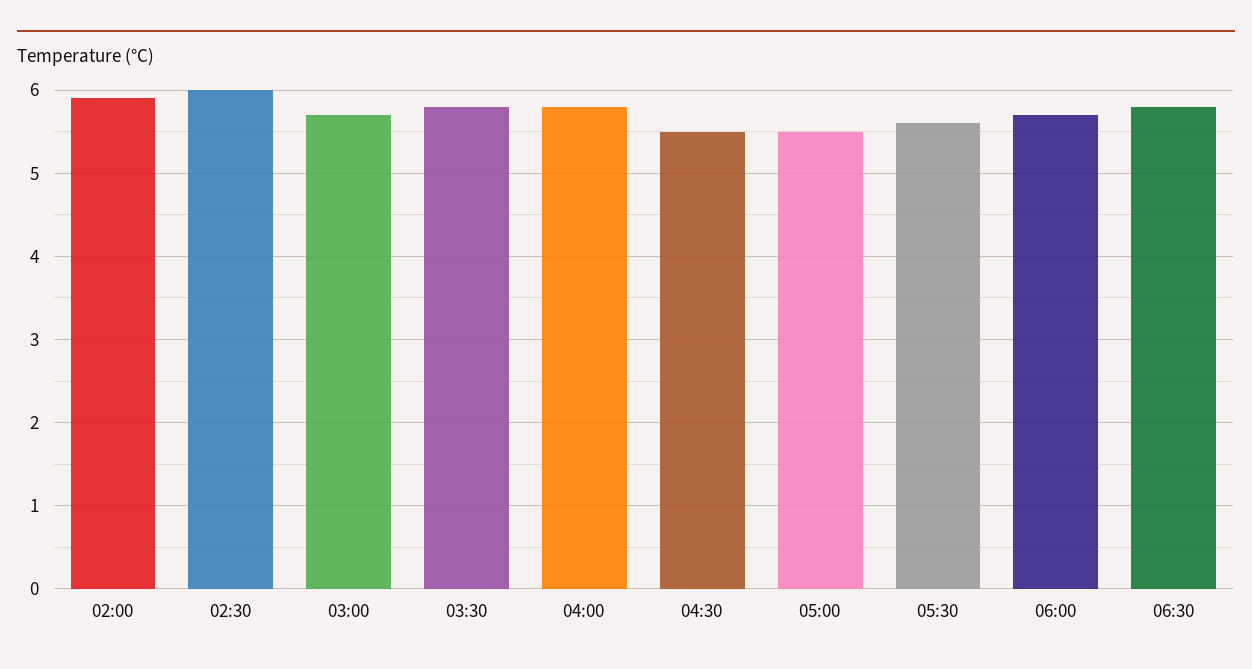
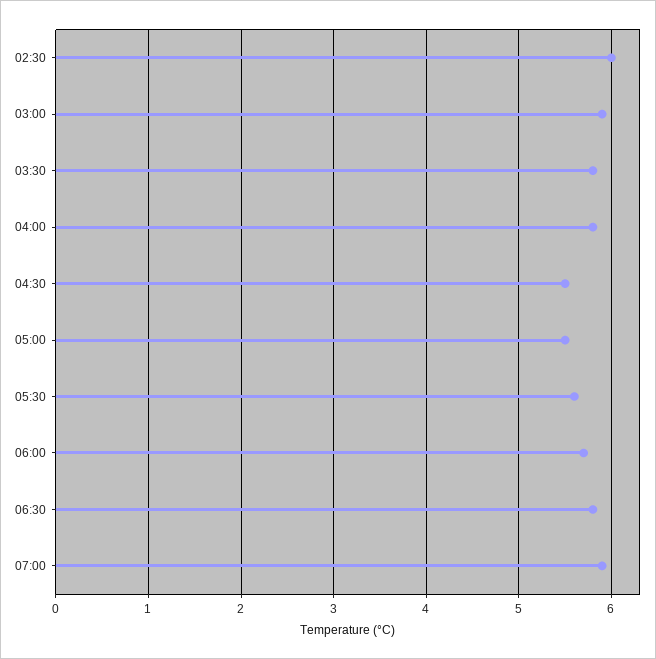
02:00: 5.9 -> none
03:00: 5.7 -> 5.9
07:00: none -> 5.9

